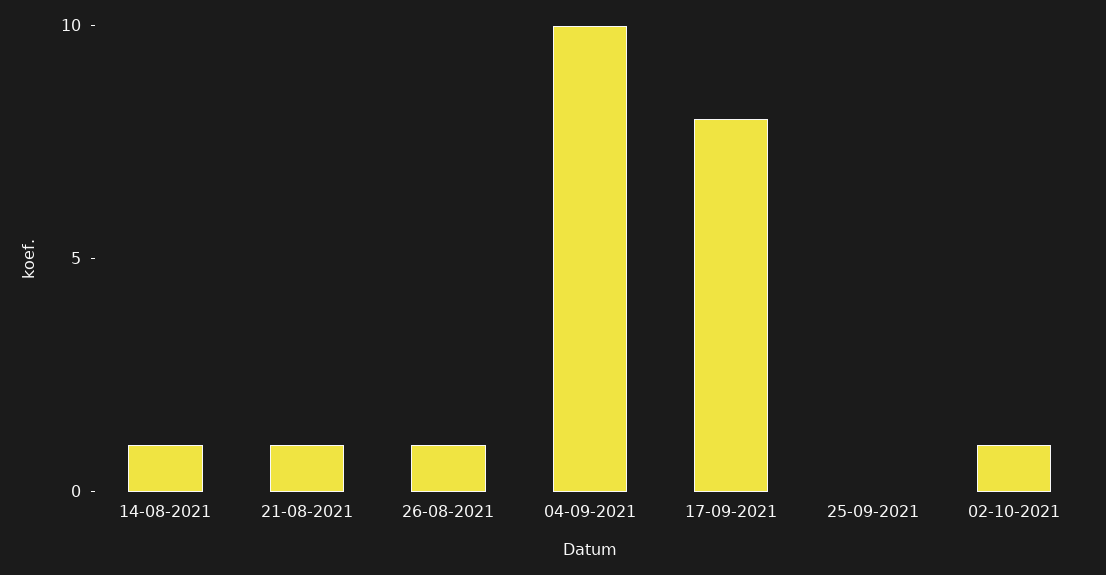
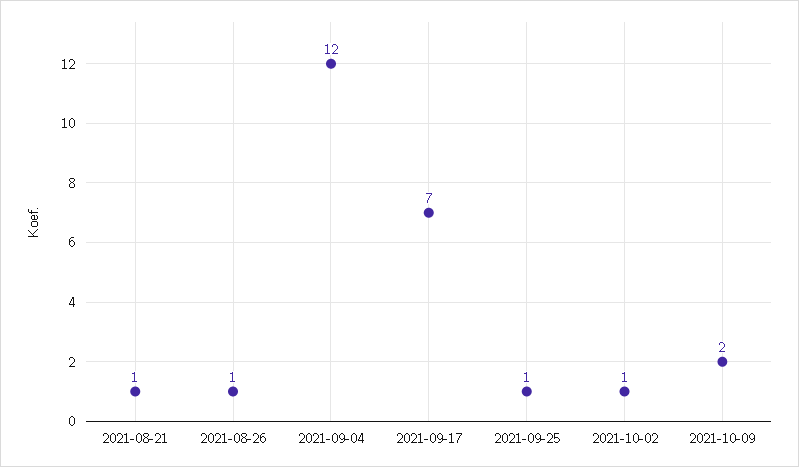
14-08-2021: 1 -> none
04-09-2021: 10 -> 12
17-09-2021: 8 -> 7
25-09-2021: 0 -> 1
2021-10-09: none -> 2

